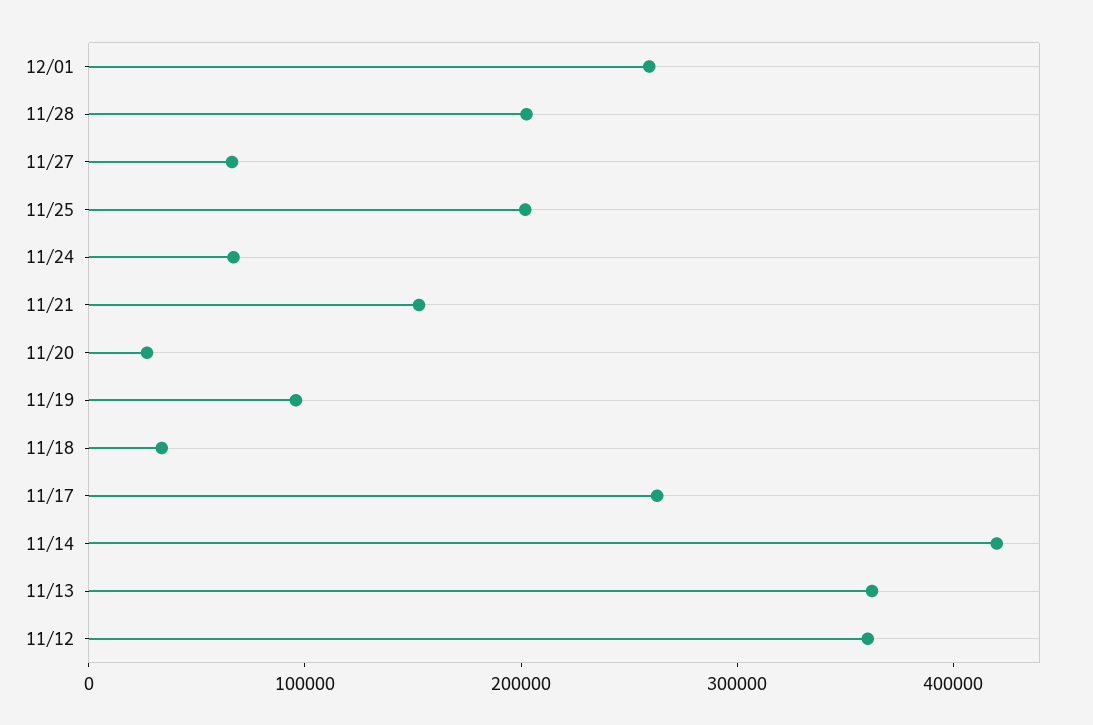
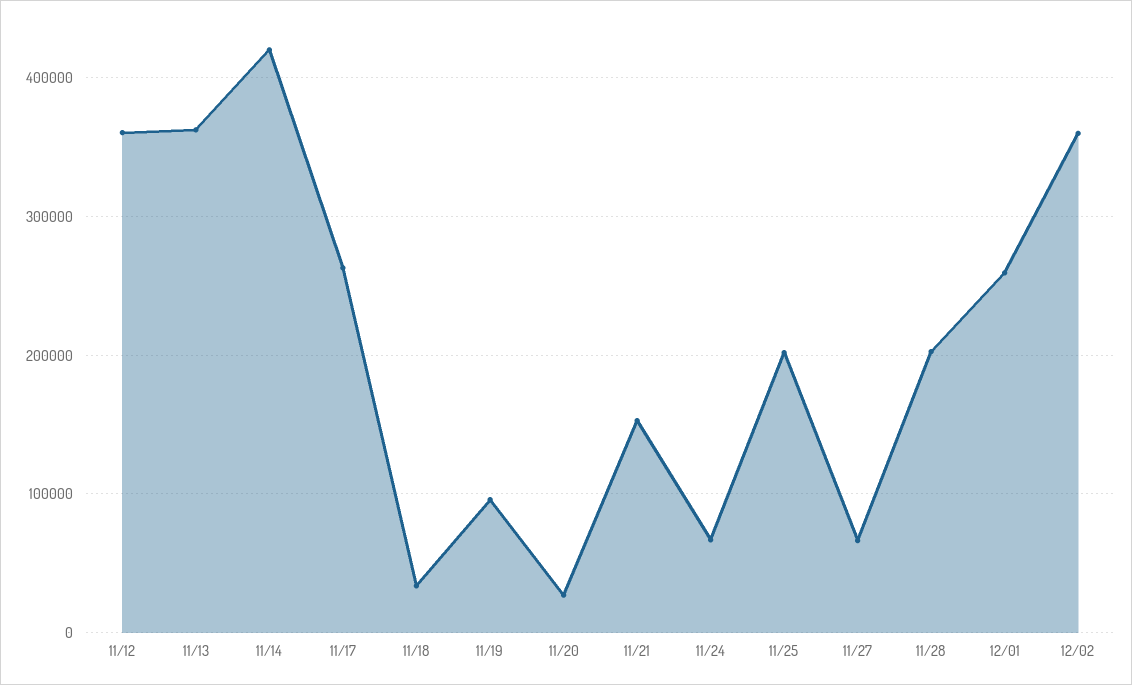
12/02: none -> 360000

